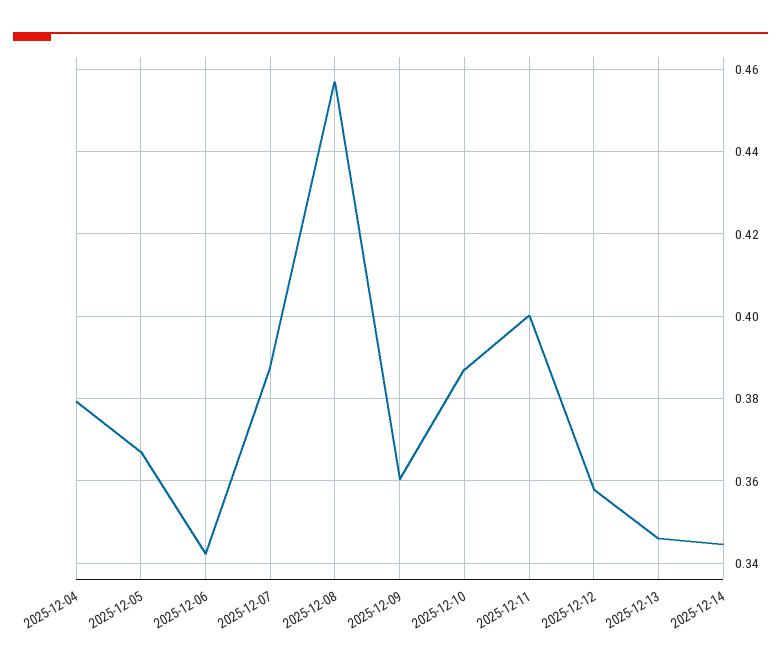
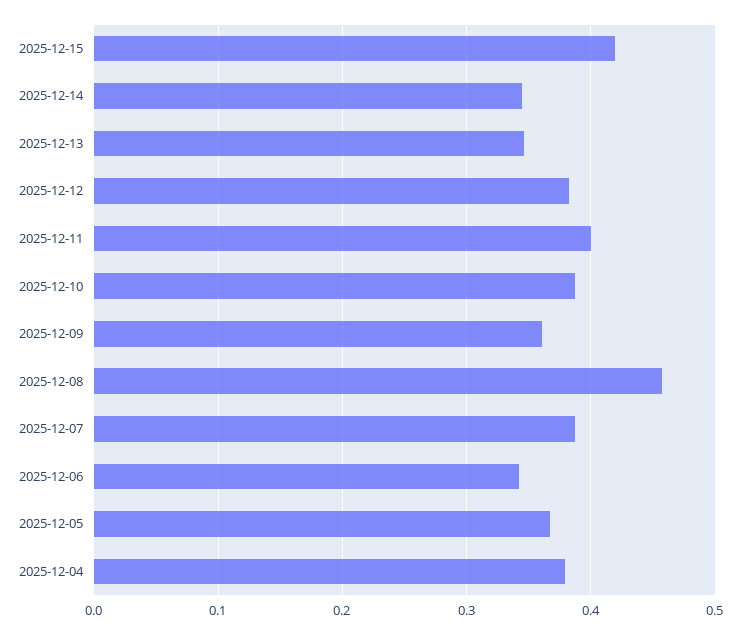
2025-12-12: 0.358 -> 0.38
2025-12-15: none -> 0.42

